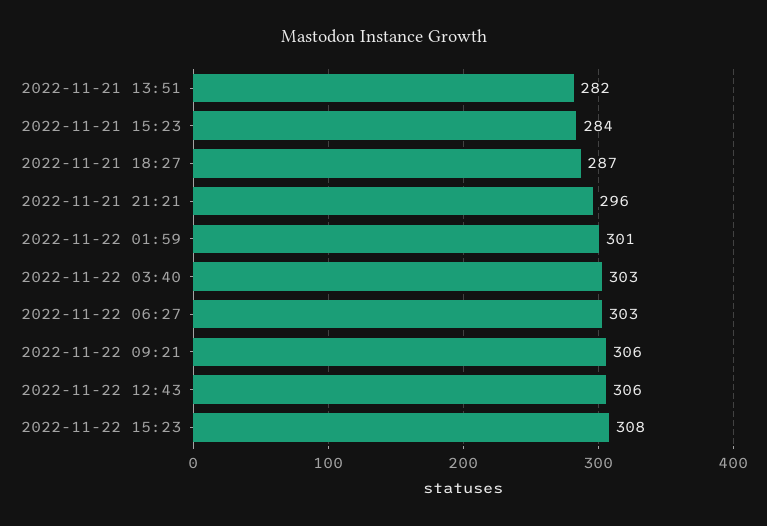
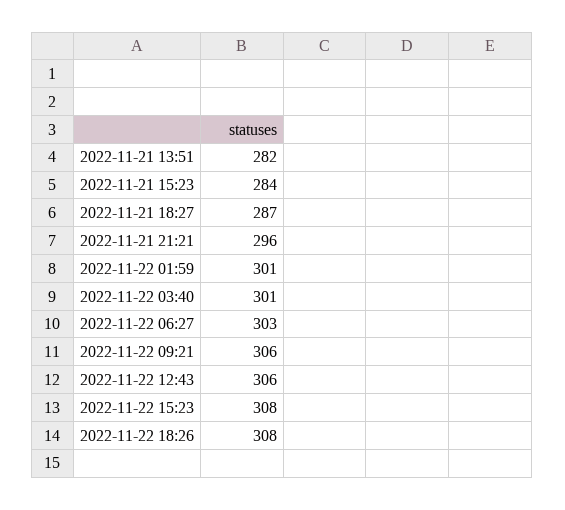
2022-11-22 03:40: 303 -> 301
2022-11-22 18:26: none -> 308

